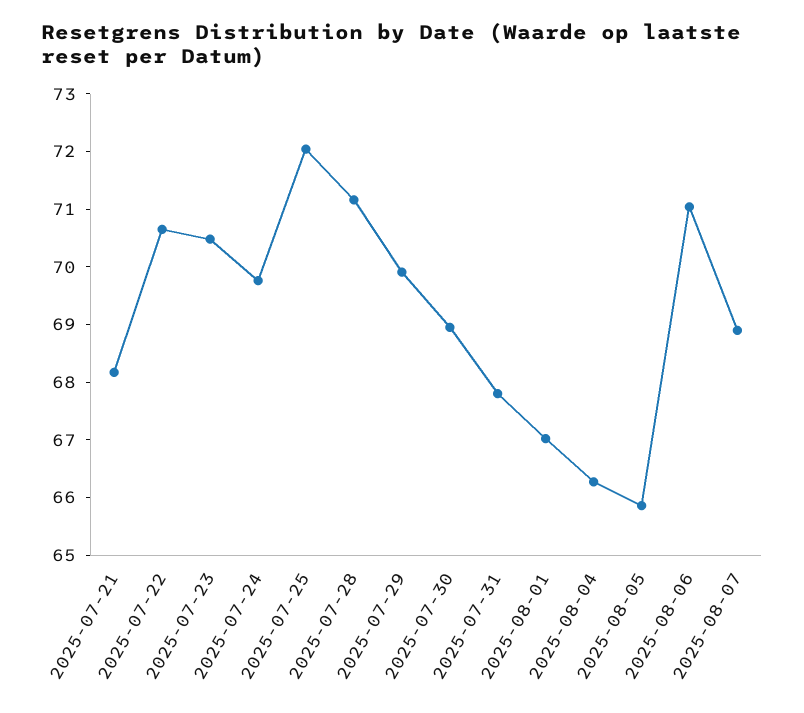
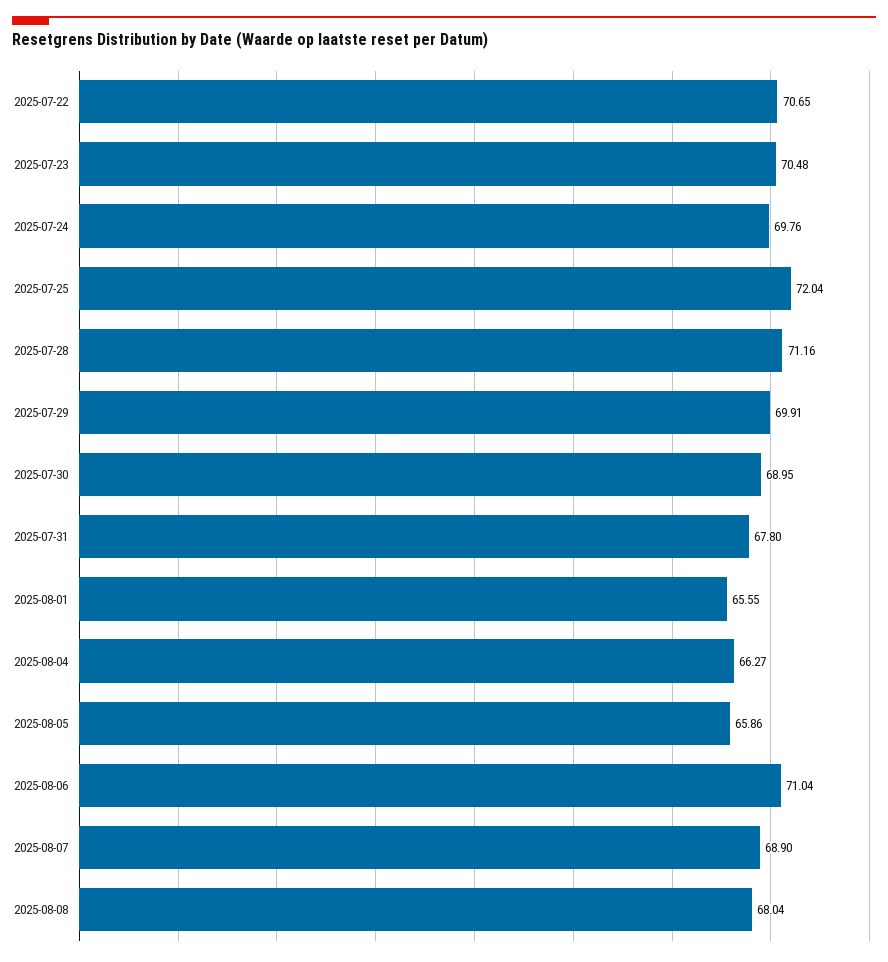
2025-07-21: 68.2 -> none
2025-08-01: 67 -> 65.55
2025-08-08: none -> 68.04

